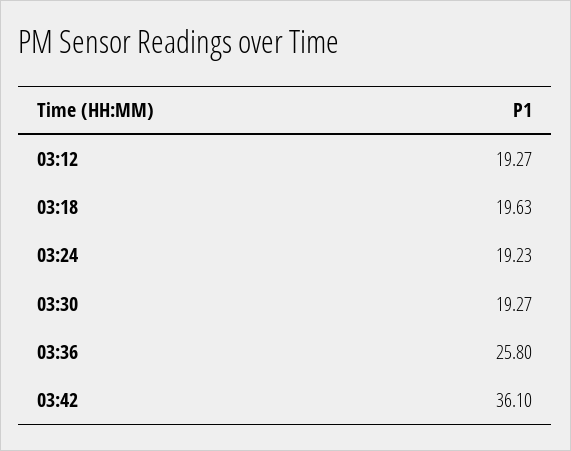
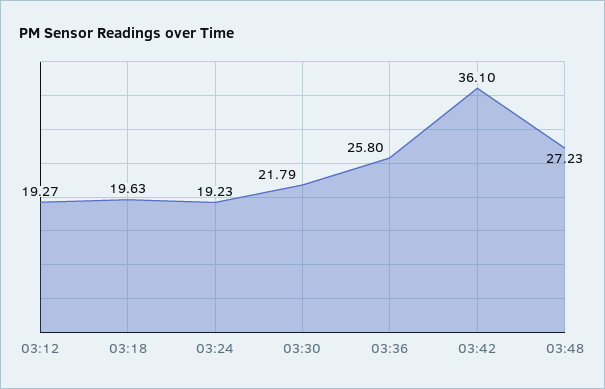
03:30: 19.27 -> 21.79
03:48: none -> 27.23

